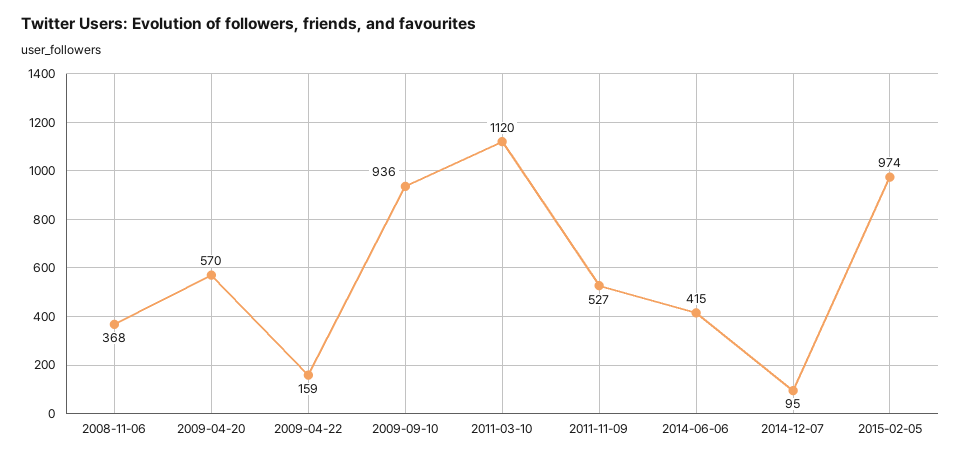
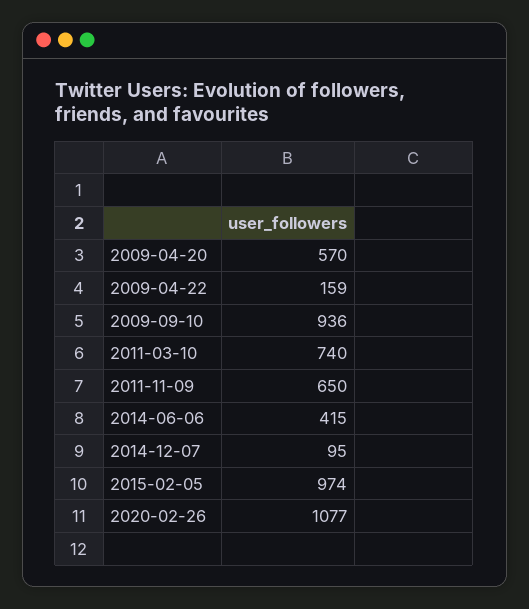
2008-11-06: 368 -> none
2011-03-10: 1120 -> 740
2011-11-09: 527 -> 650
2020-02-26: none -> 1077

